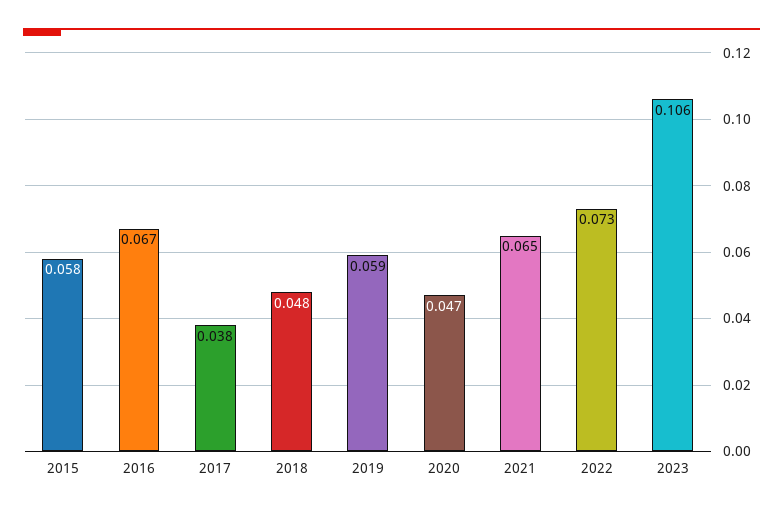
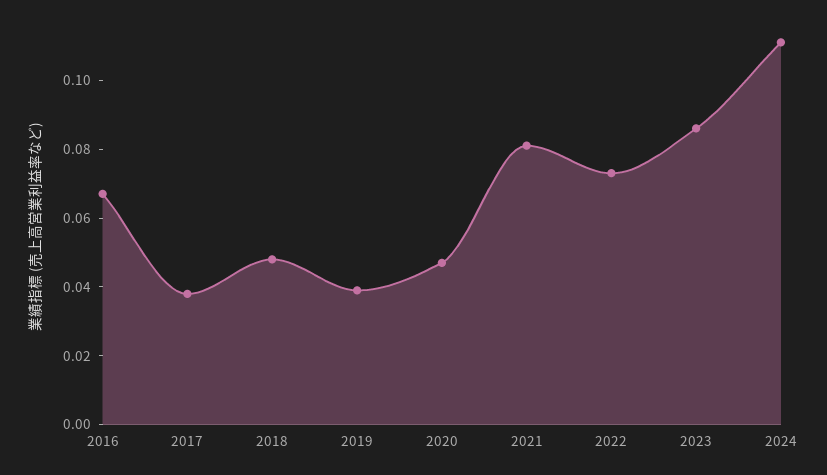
2015: 0.058 -> none
2019: 0.059 -> 0.04
2021: 0.065 -> 0.08
2023: 0.106 -> 0.085
2024: none -> 0.11

